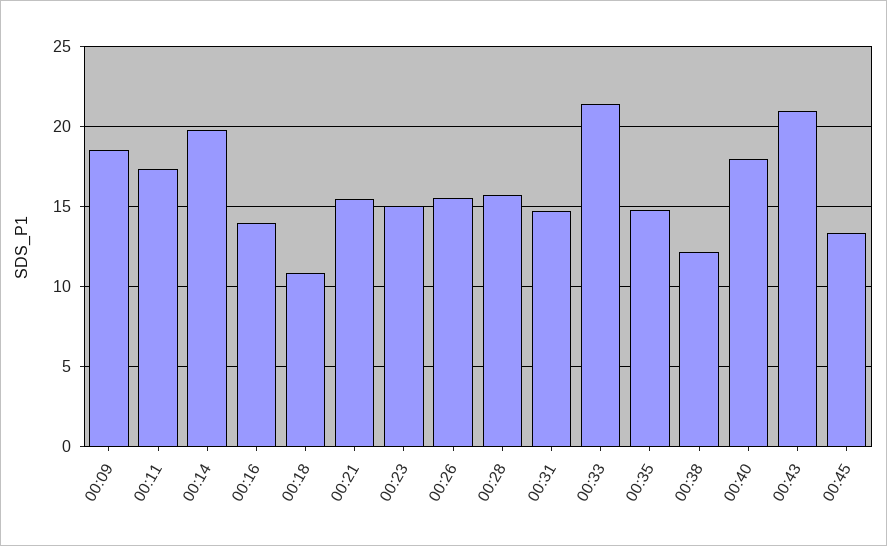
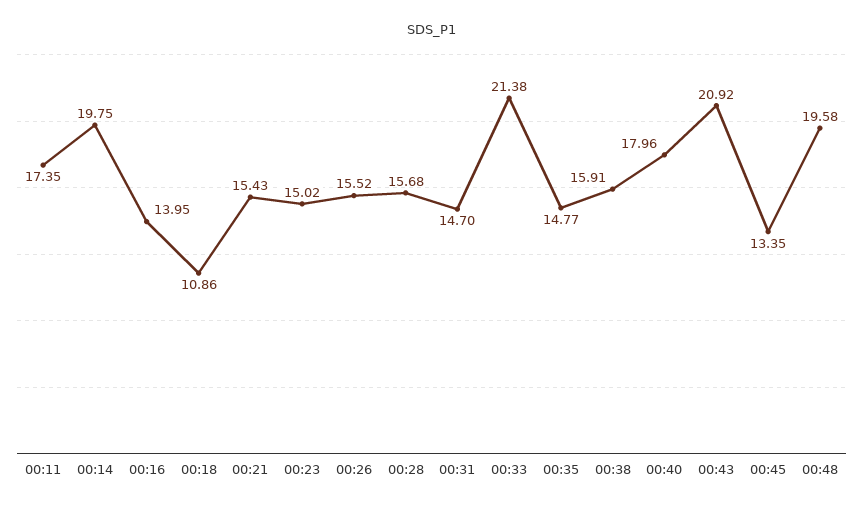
00:09: 18.5 -> none
00:38: 12 -> 15.91
00:48: none -> 19.58

